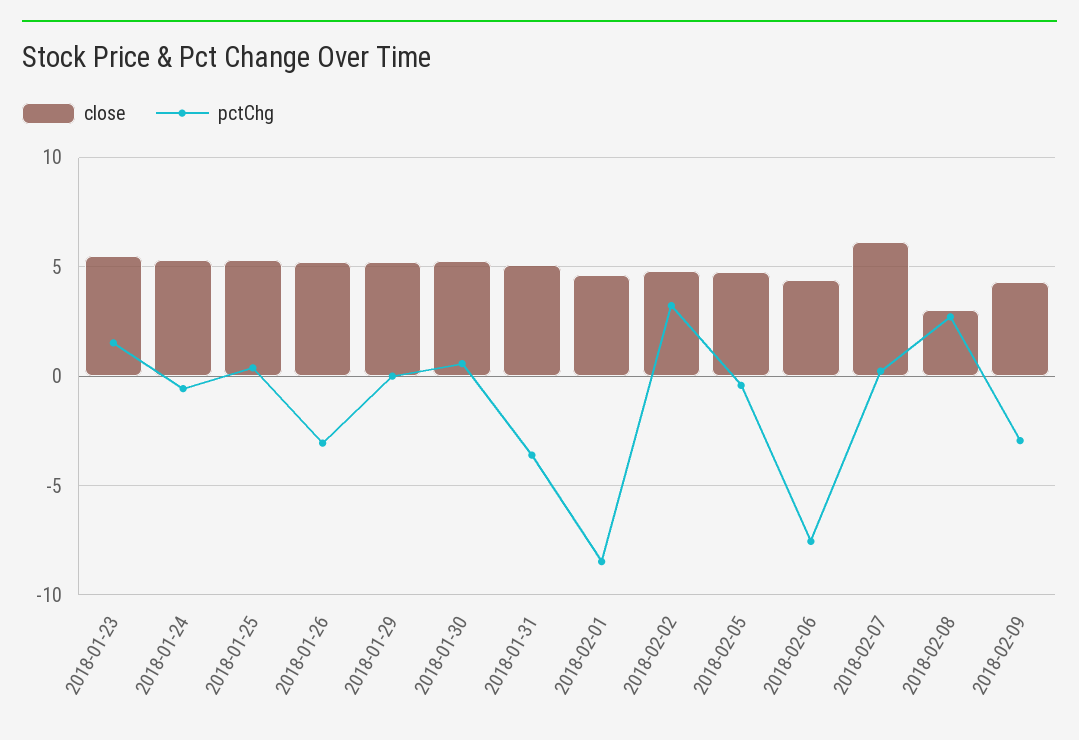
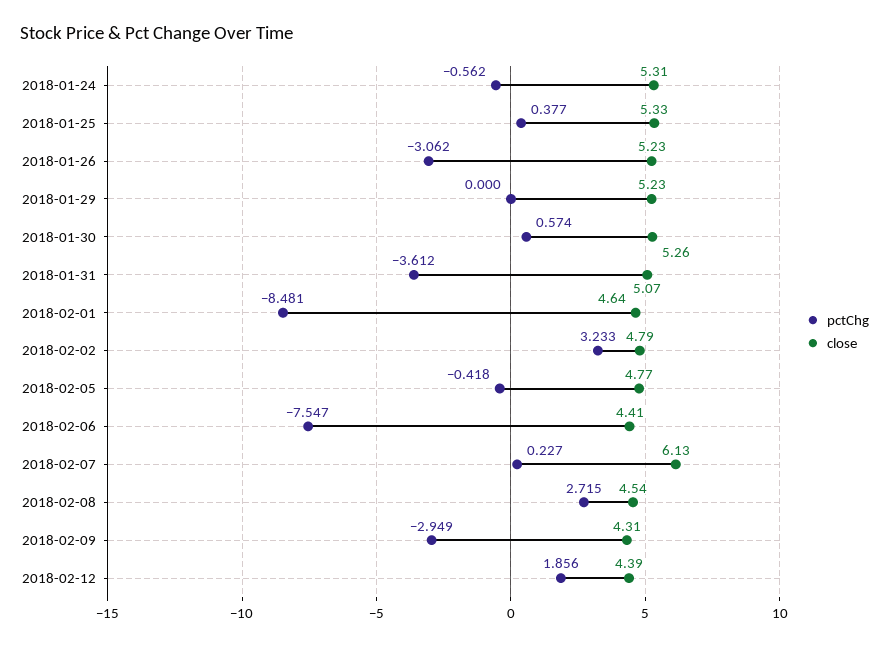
close, 2018-01-23: 5.5 -> none
pctChg, 2018-01-23: 1.5 -> none
close, 2018-02-08: 3 -> 4.54
pctChg, 2018-02-12: none -> 1.856
close, 2018-02-12: none -> 4.39

